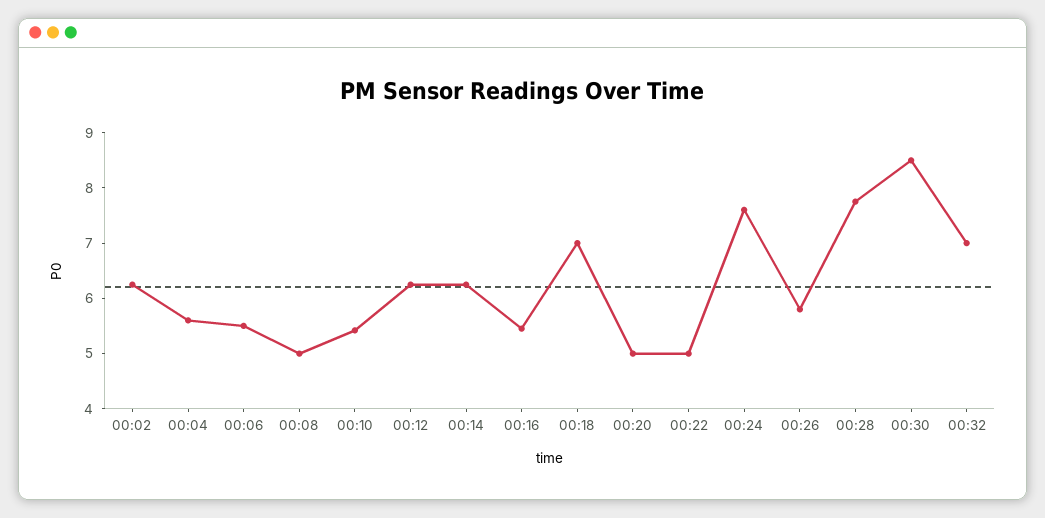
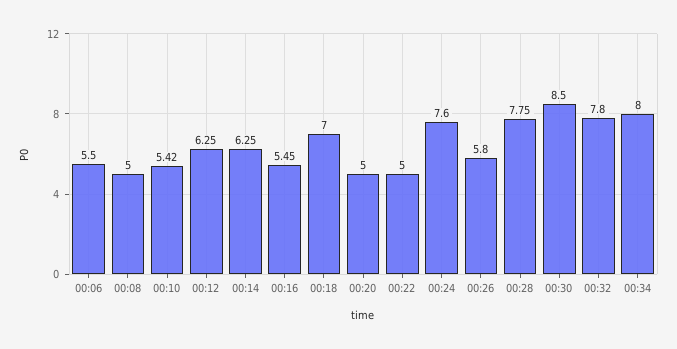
00:02: 6.2 -> none
00:04: 5.6 -> none
00:32: 7 -> 7.8
00:34: none -> 8

